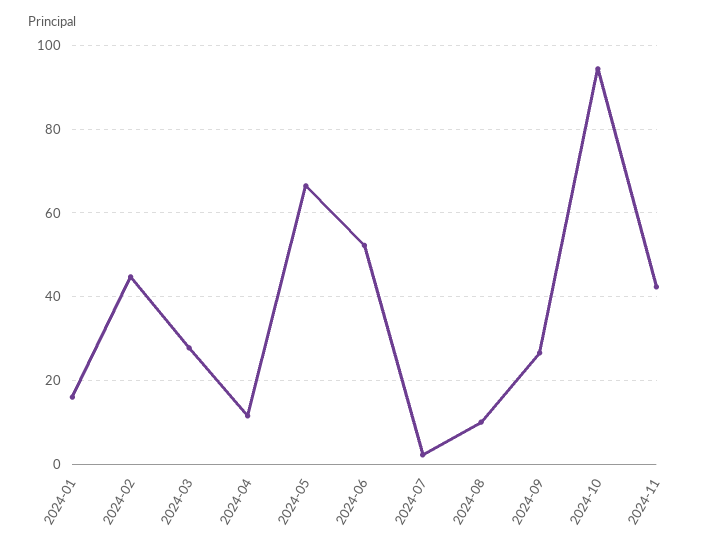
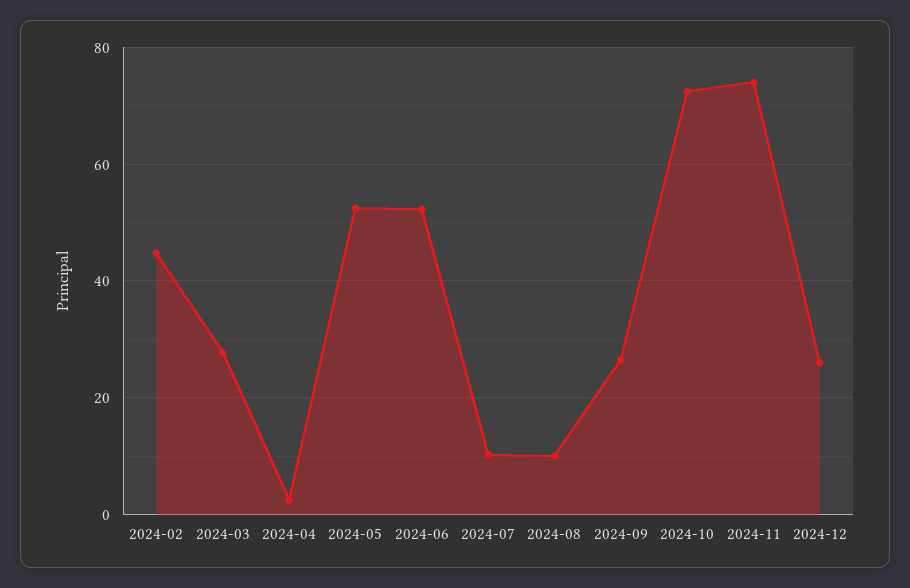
2024-01: 16 -> none
2024-04: 12 -> 2
2024-05: 66 -> 52
2024-07: 2 -> 10
2024-10: 94 -> 72
2024-11: 42 -> 74
2024-12: none -> 26

